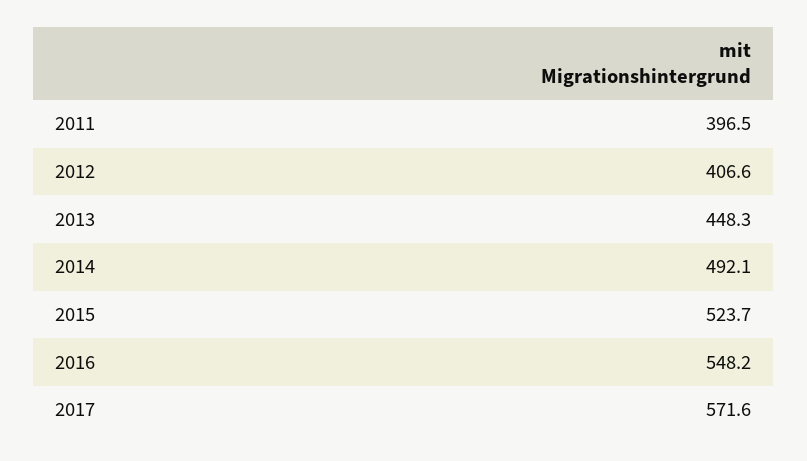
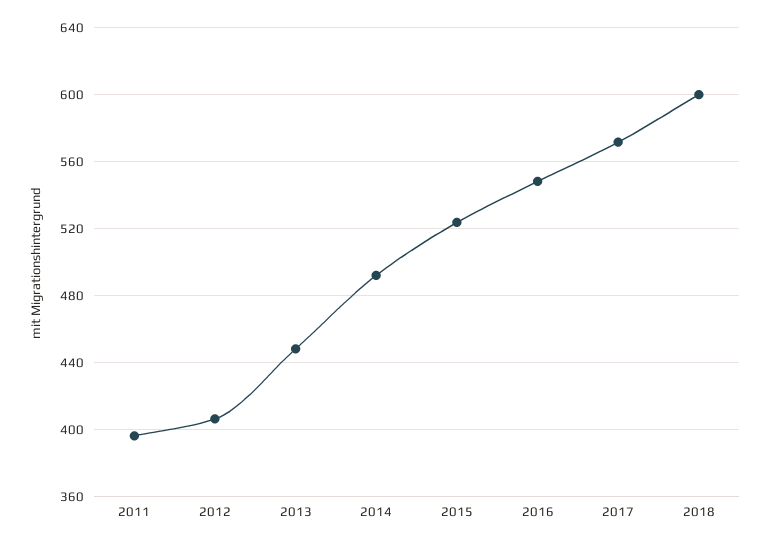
2018: none -> 600

